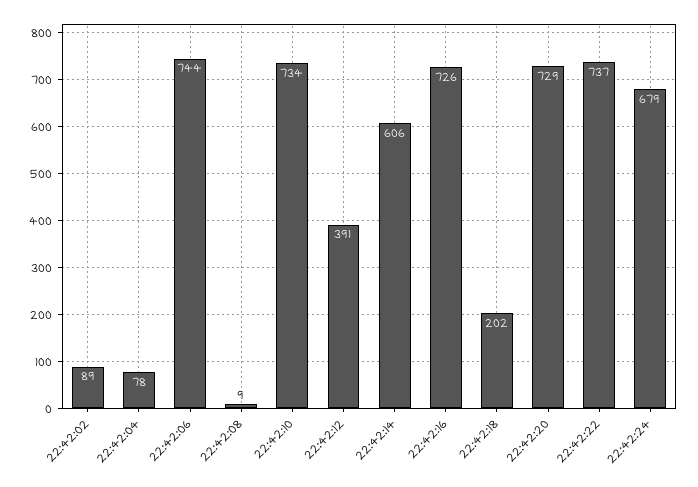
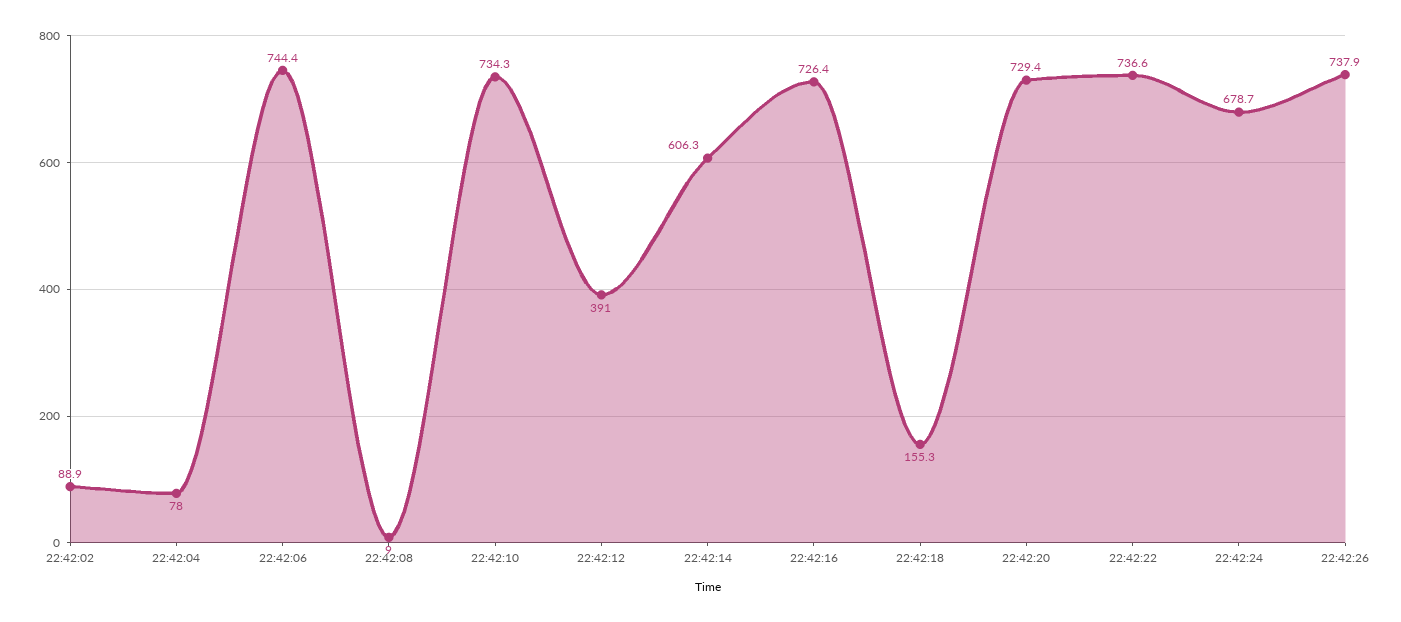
22:42:18: 202 -> 155.3
22:42:26: none -> 737.9

